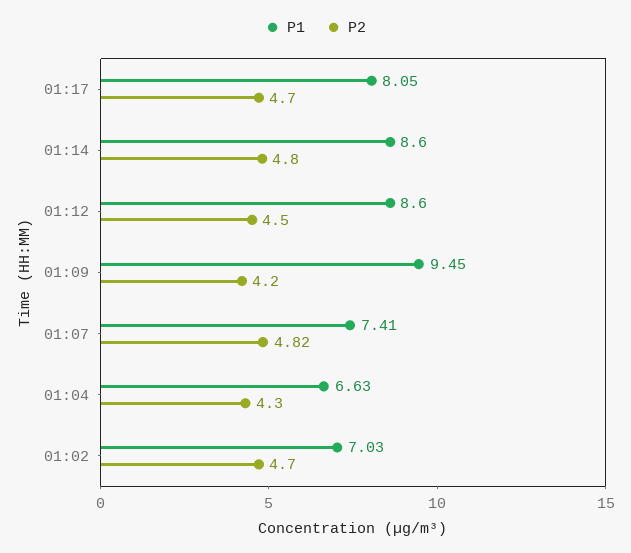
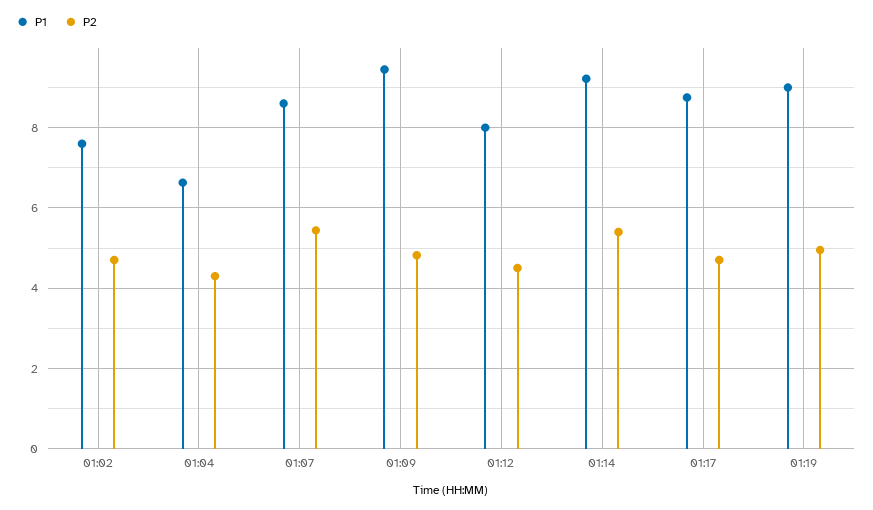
P1, 01:17: 8.05 -> 8.8
P1, 01:14: 8.6 -> 9.2
P2, 01:14: 4.8 -> 5.4
P1, 01:12: 8.6 -> 8
P2, 01:09: 4.2 -> 4.8
P1, 01:07: 7.41 -> 8.6
P2, 01:07: 4.82 -> 5.4
P1, 01:02: 7.03 -> 7.6
P1, 01:19: none -> 9
P2, 01:19: none -> 5

